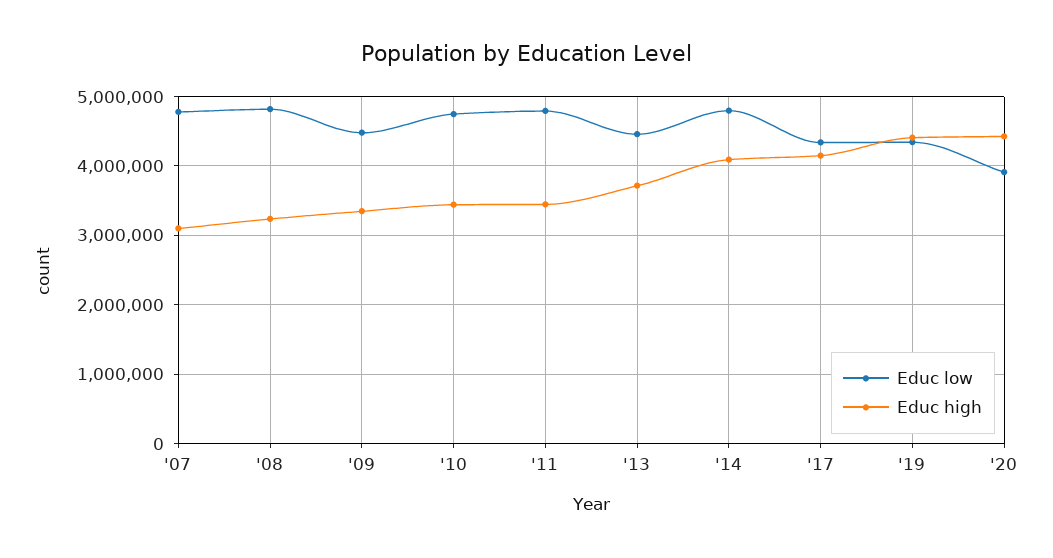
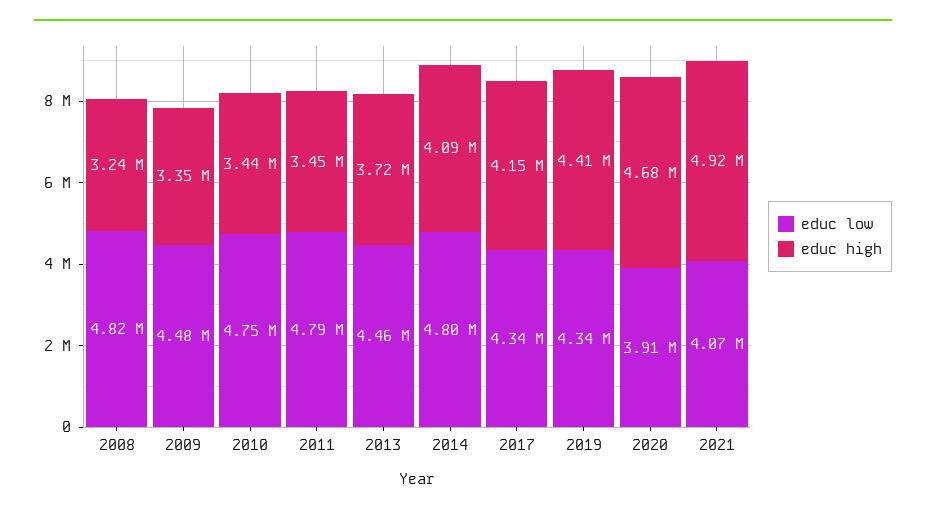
Educ low, '07: 4800000 -> none
Educ high, '07: 3100000 -> none
Educ high, '20: 4400000 -> 4680000
Educ low, 2021: none -> 4070000
Educ high, 2021: none -> 4920000

